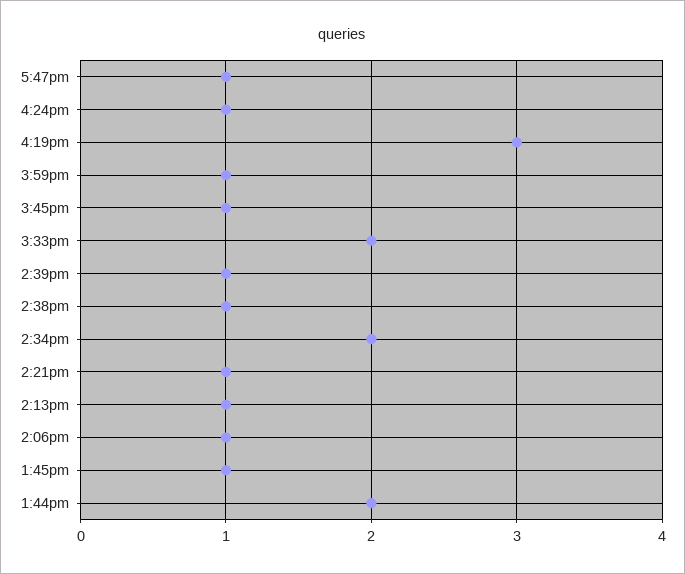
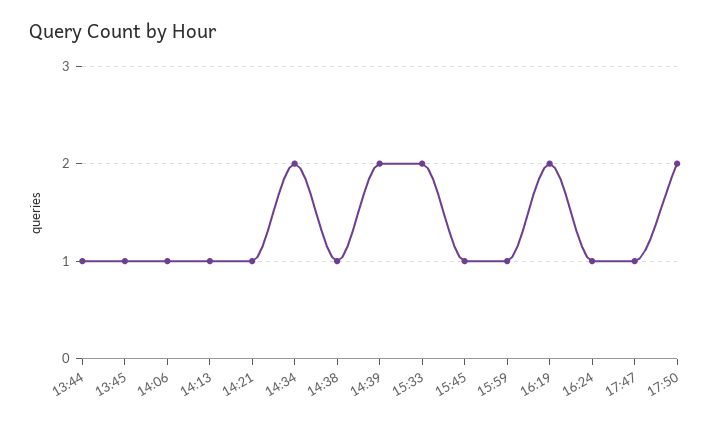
4:19pm: 3 -> 2
2:39pm: 1 -> 2
1:44pm: 2 -> 1
17:50: none -> 2

